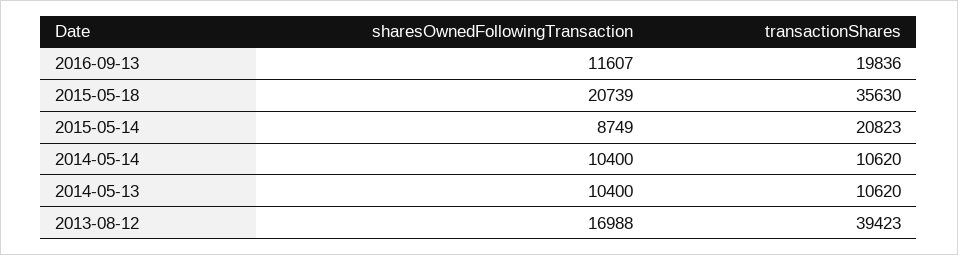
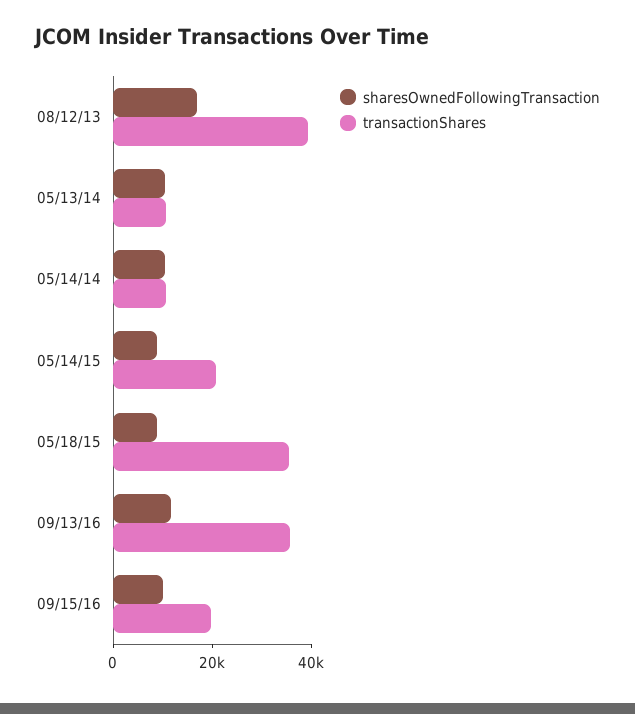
transactionShares, 2016-09-13: 19836 -> 35000
sharesOwnedFollowingTransaction, 2015-05-18: 20739 -> 10000
sharesOwnedFollowingTransaction, 09/15/16: none -> 10000
transactionShares, 09/15/16: none -> 20000

